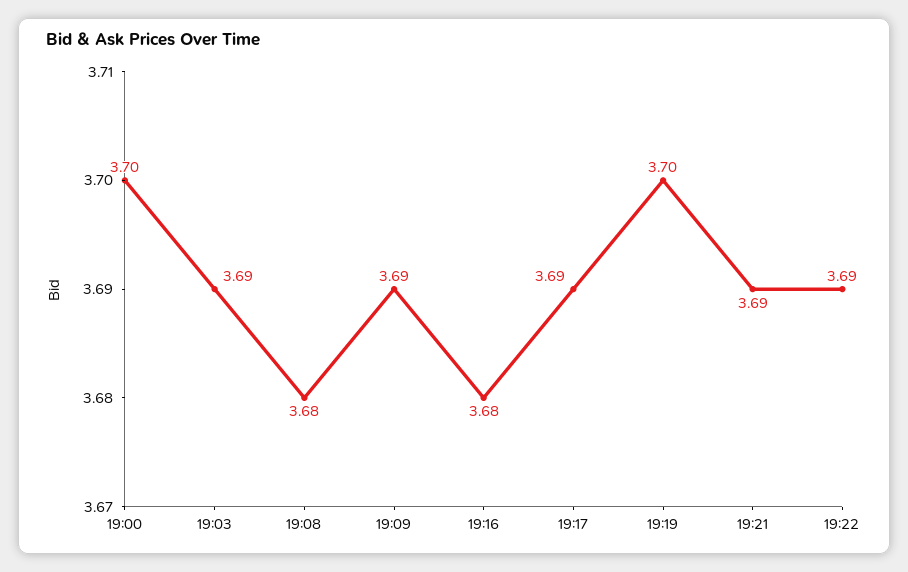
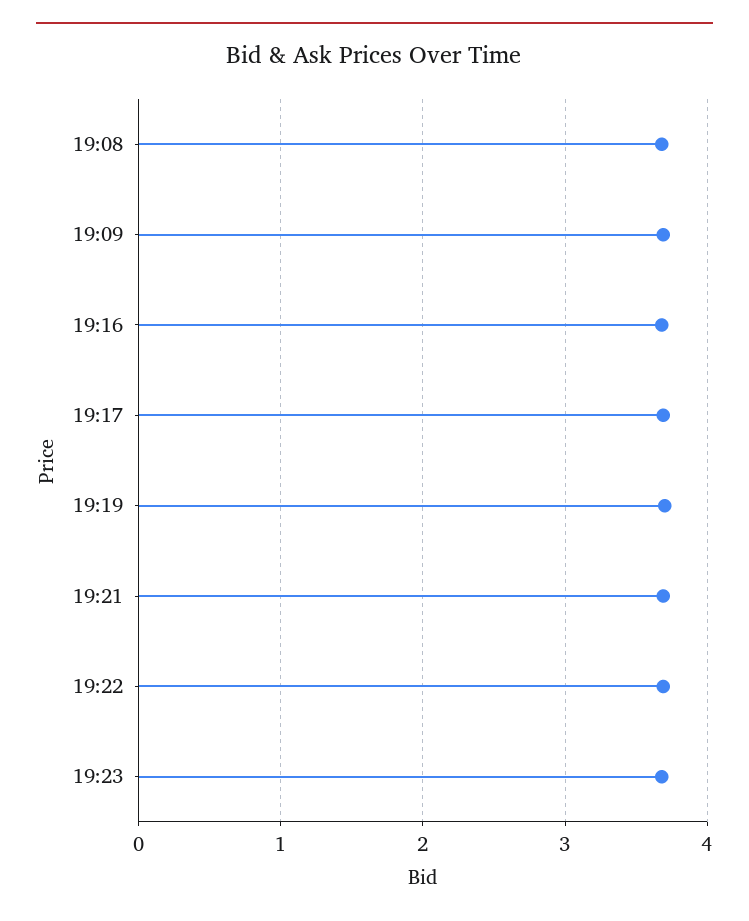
19:00: 3.7 -> none
19:03: 3.69 -> none
19:23: none -> 3.7

